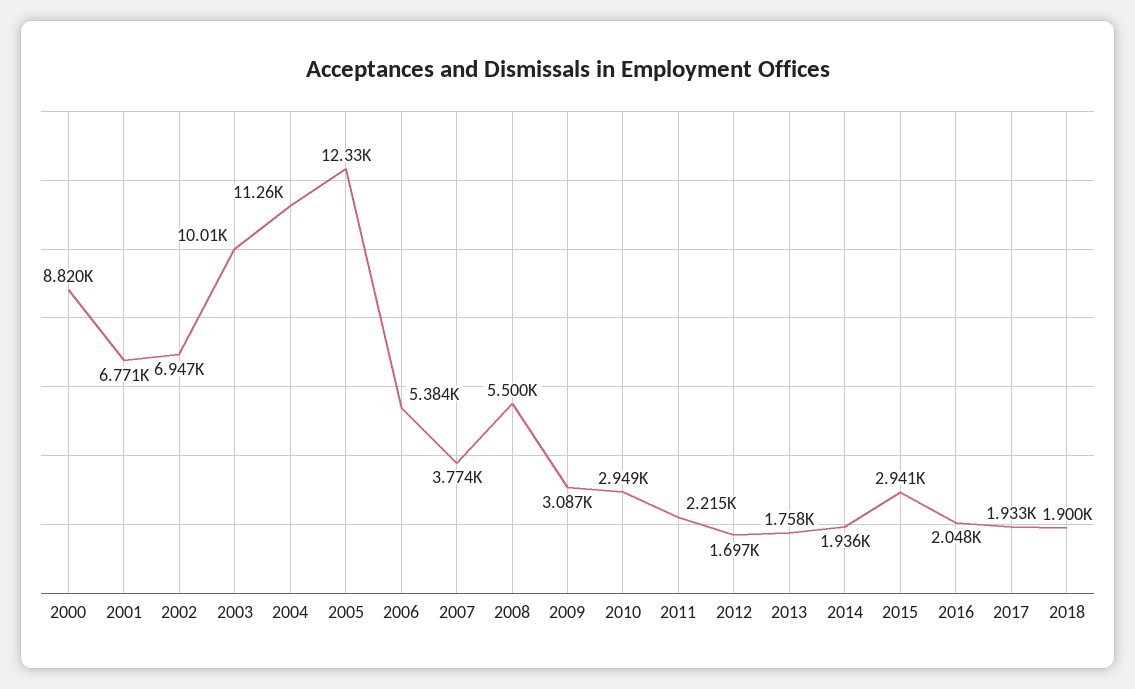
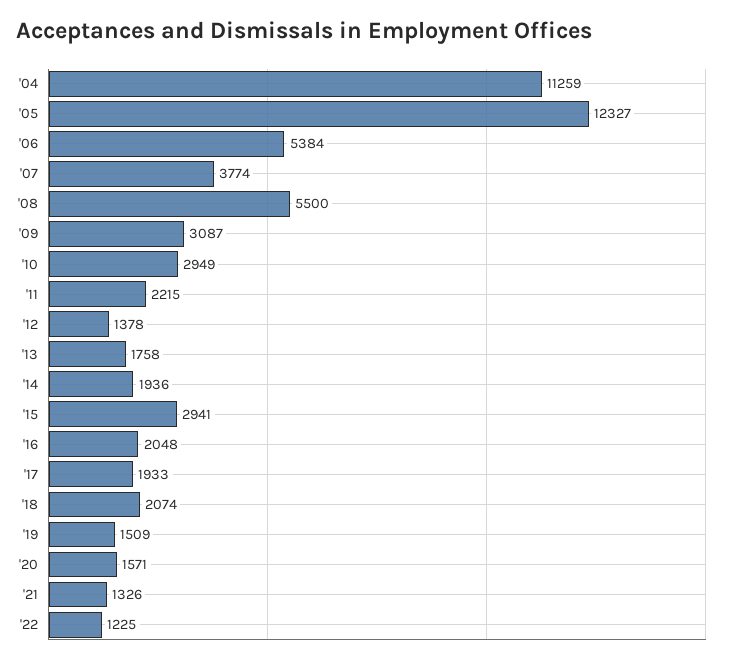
2000: 8820 -> none
2001: 6771 -> none
2002: 6947 -> none
2003: 10010 -> none
2012: 1697 -> 1378
2018: 1900 -> 2074
'19: none -> 1509
'20: none -> 1571
'21: none -> 1326
'22: none -> 1225

